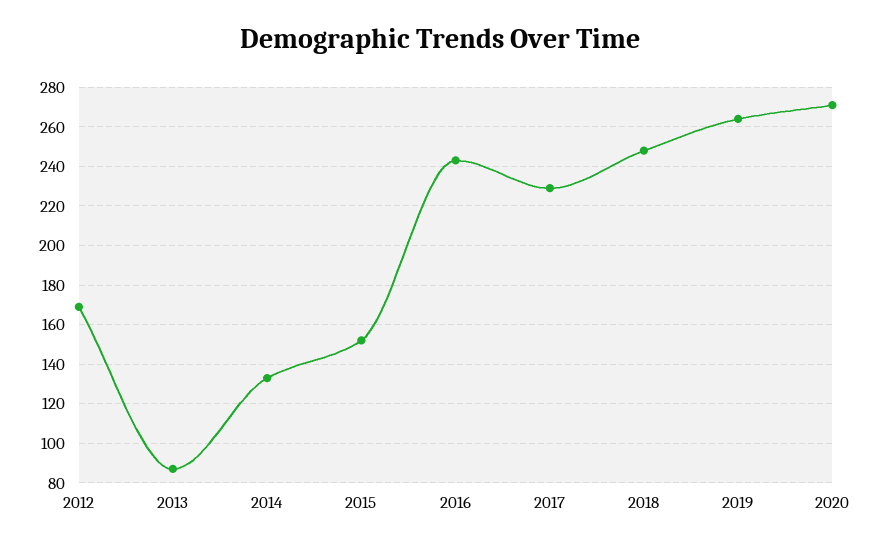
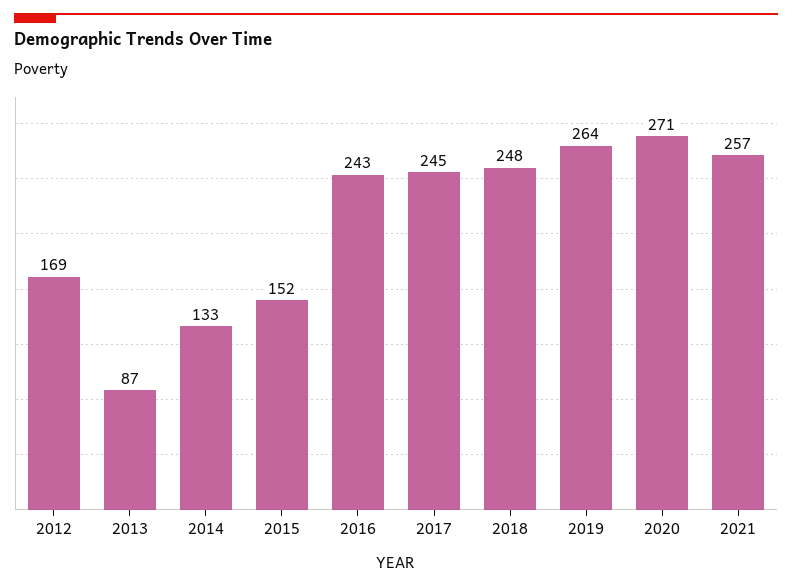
2017: 230 -> 245
2021: none -> 257

